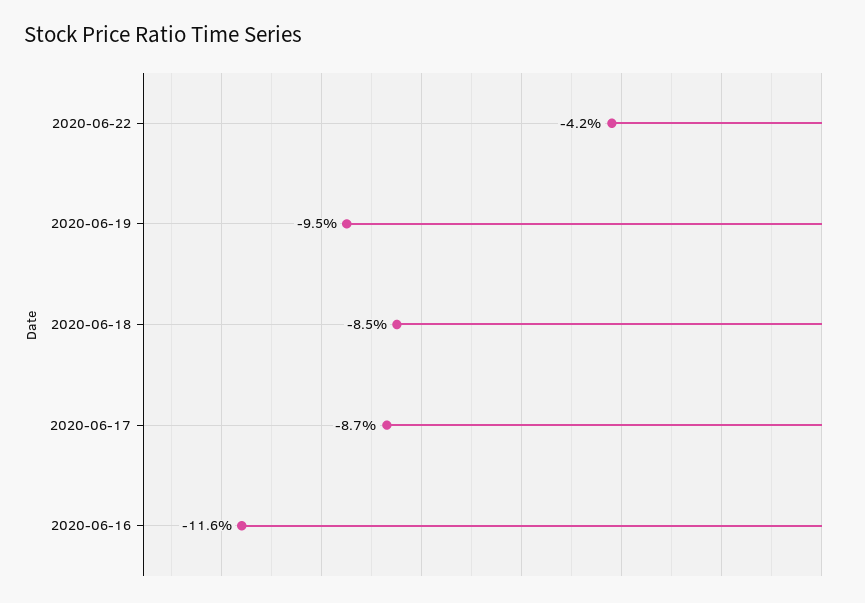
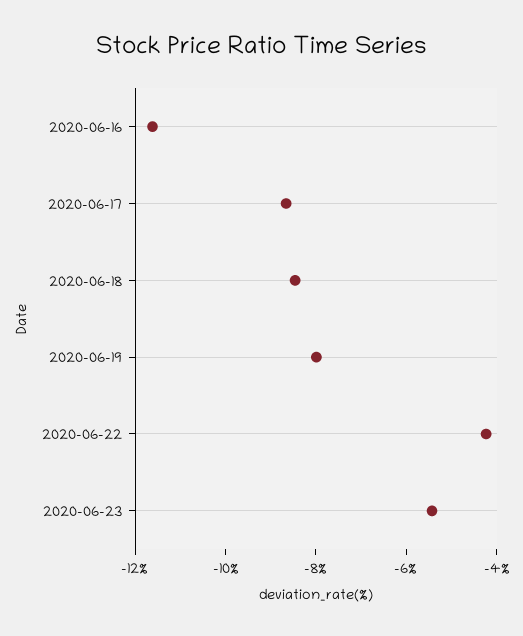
2020-06-19: -9.5 -> -8
2020-06-23: none -> -5.5

